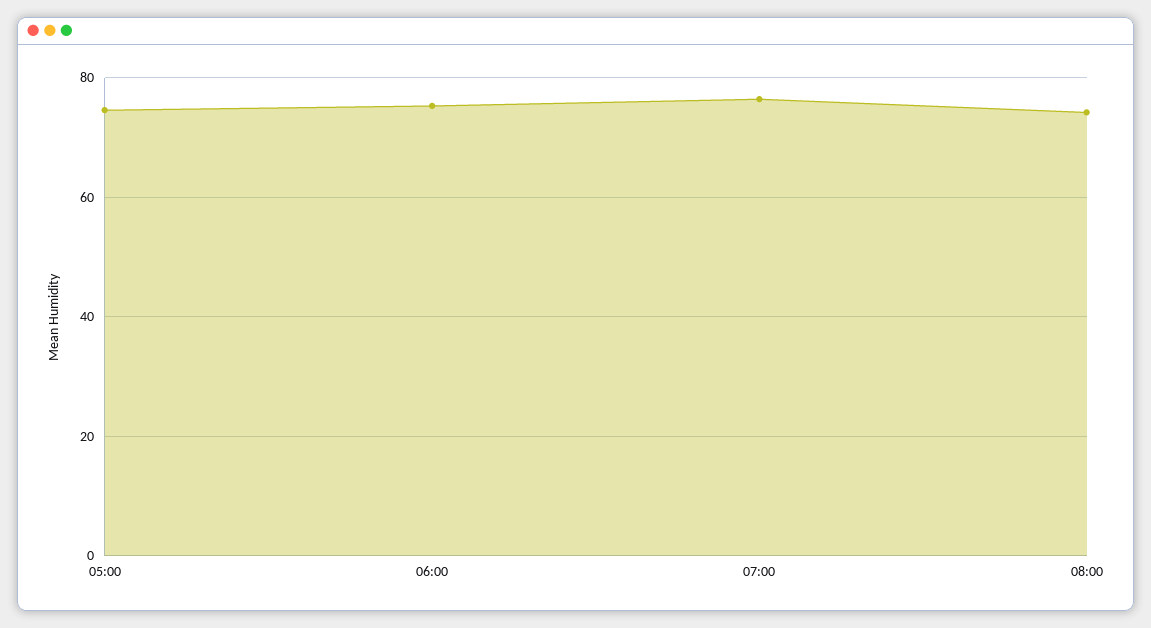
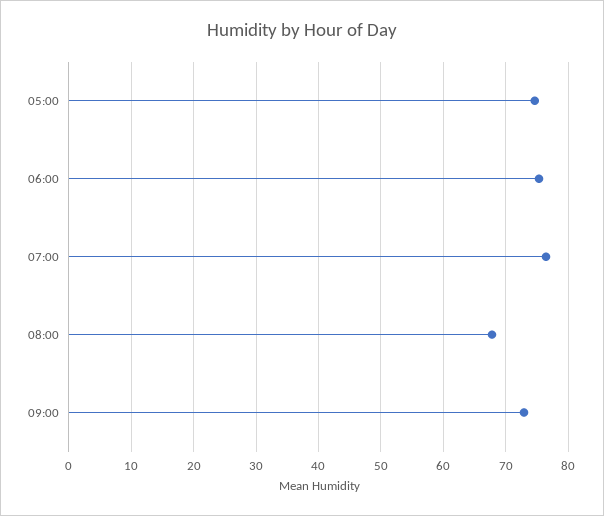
08:00: 74 -> 68
09:00: none -> 73

